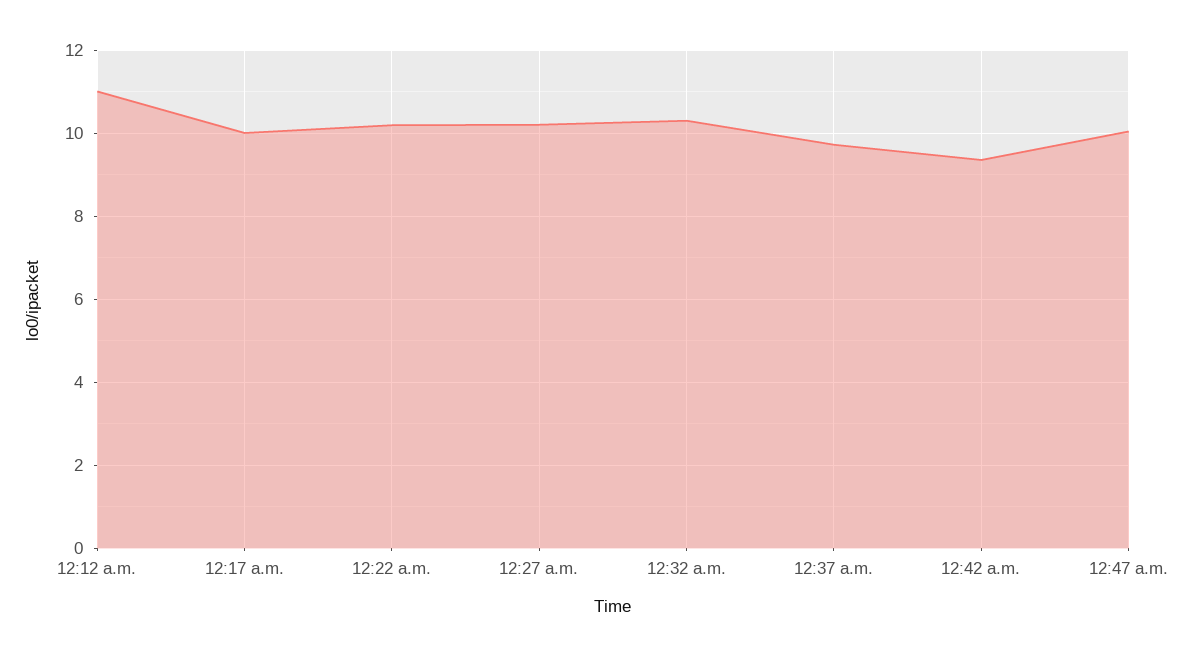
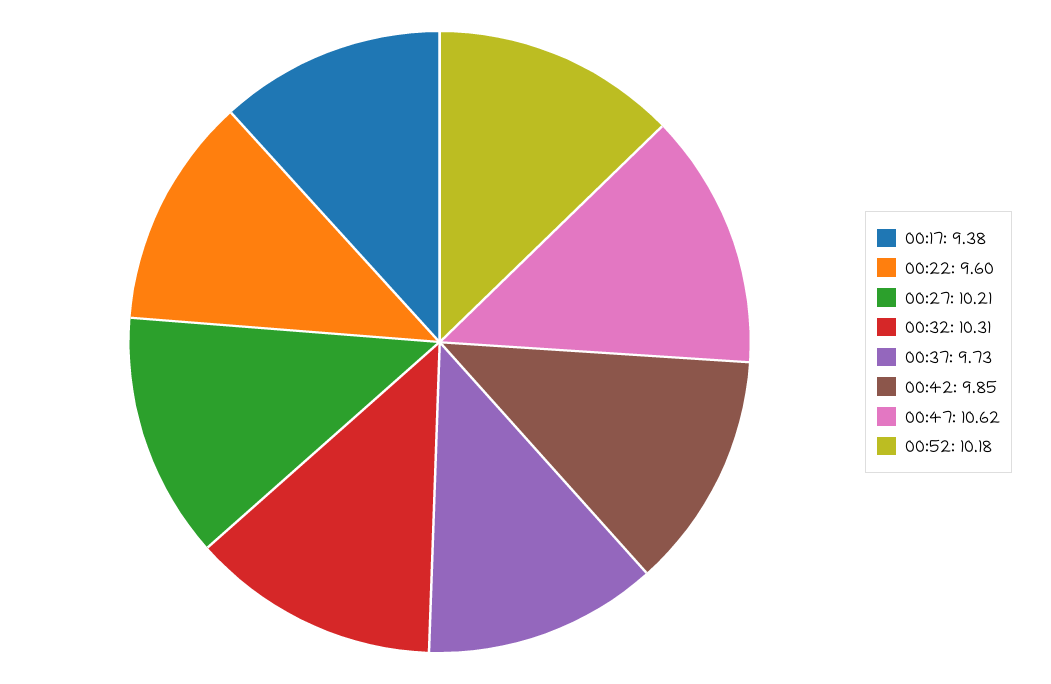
12:12 a.m.: 11 -> none
12:17 a.m.: 10 -> 9.38
12:22 a.m.: 10.2 -> 9.6
12:42 a.m.: 9.4 -> 9.85
12:47 a.m.: 10 -> 10.62
00:52: none -> 10.18

